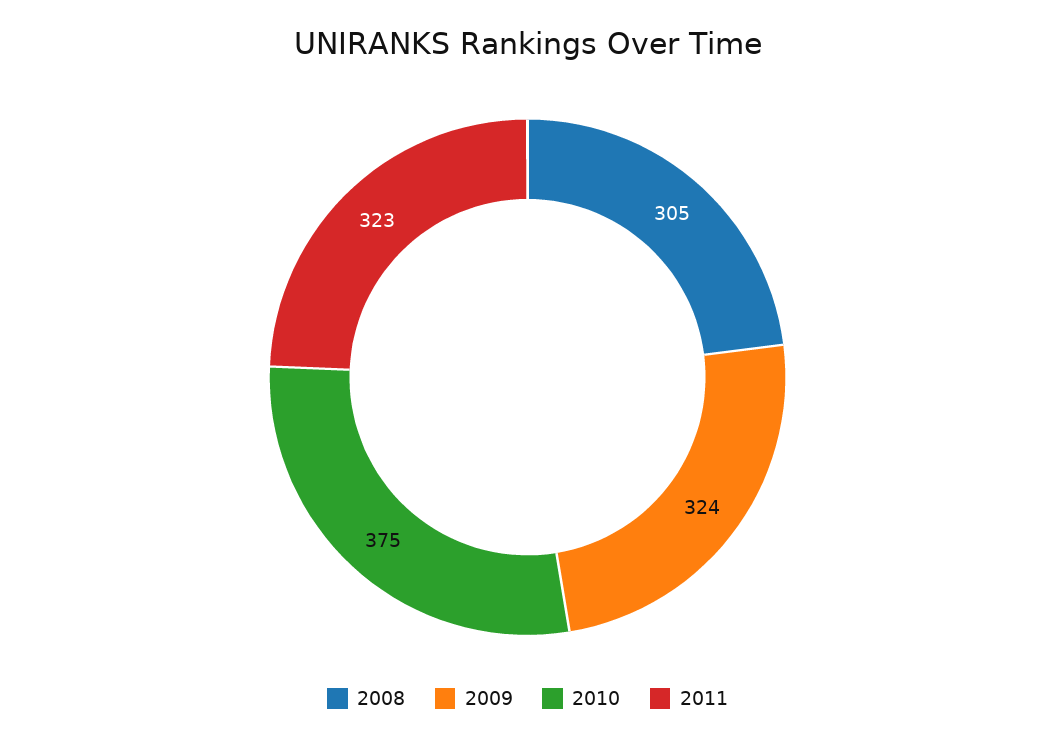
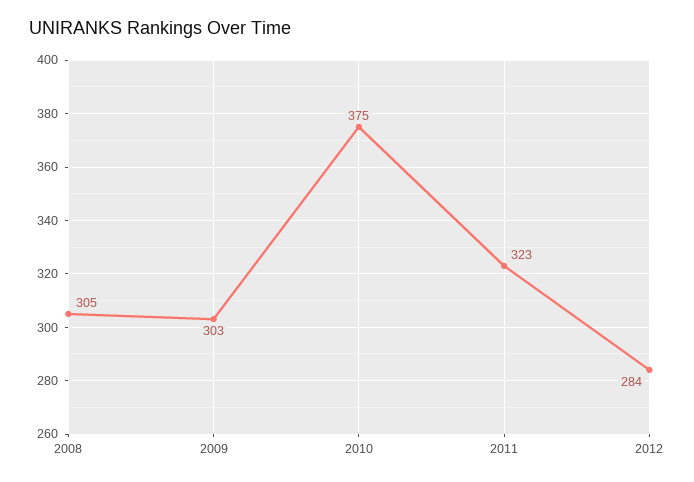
2009: 324 -> 303
2012: none -> 284

